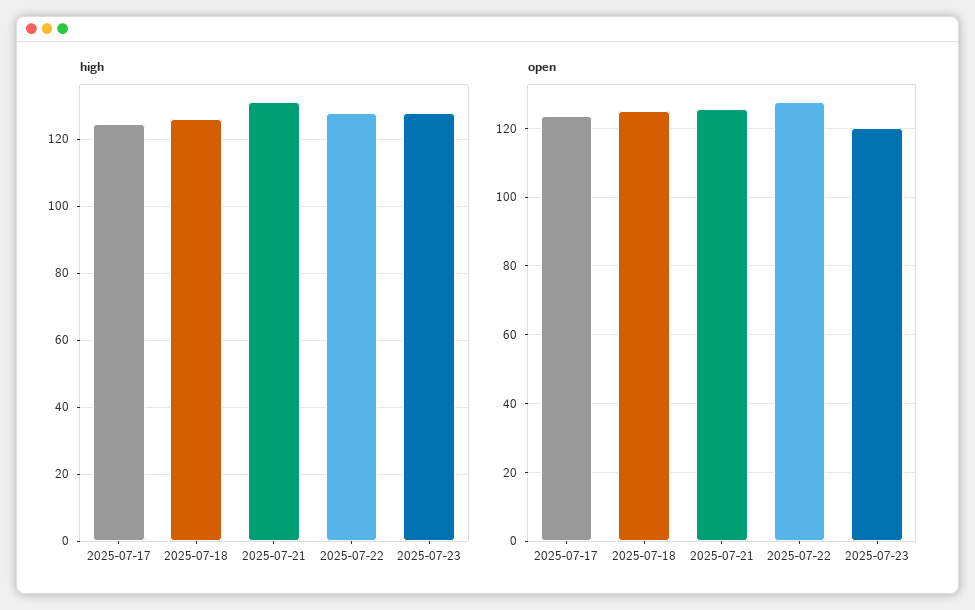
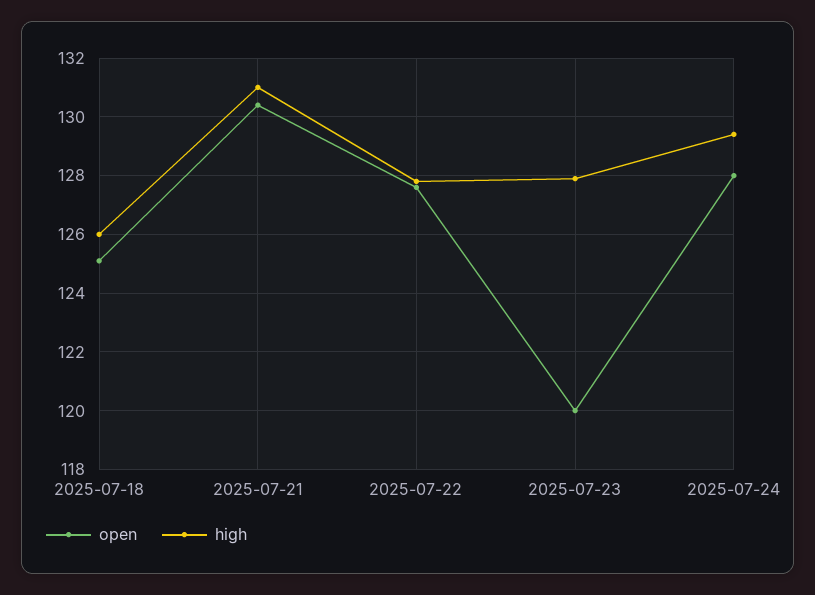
high, 2025-07-17: 124 -> none
open, 2025-07-17: 124 -> none
open, 2025-07-21: 126 -> 130.5
open, 2025-07-24: none -> 128
high, 2025-07-24: none -> 129.5

